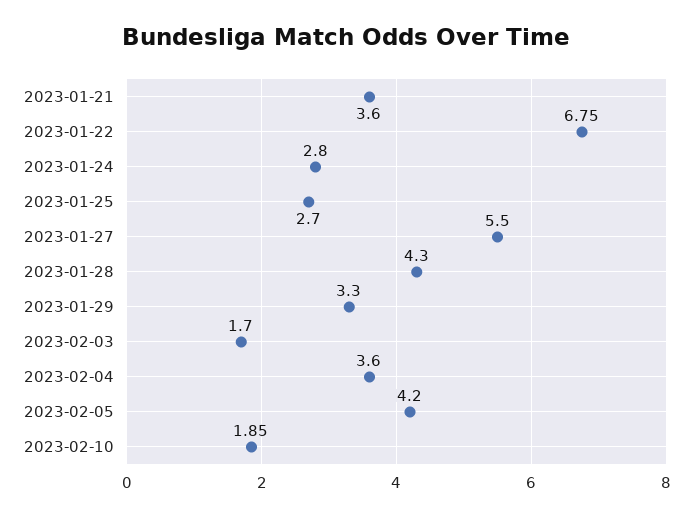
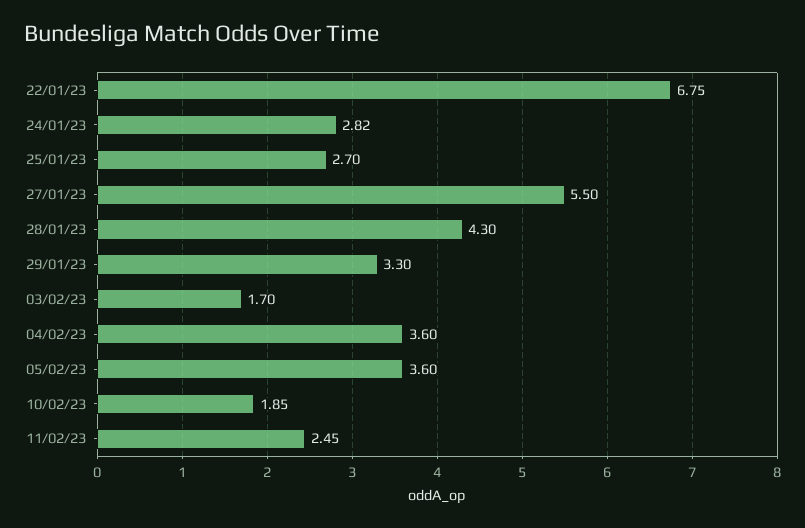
2023-01-21: 3.6 -> none
2023-01-24: 2.8 -> 2.82
2023-02-05: 4.2 -> 3.6
11/02/23: none -> 2.45

